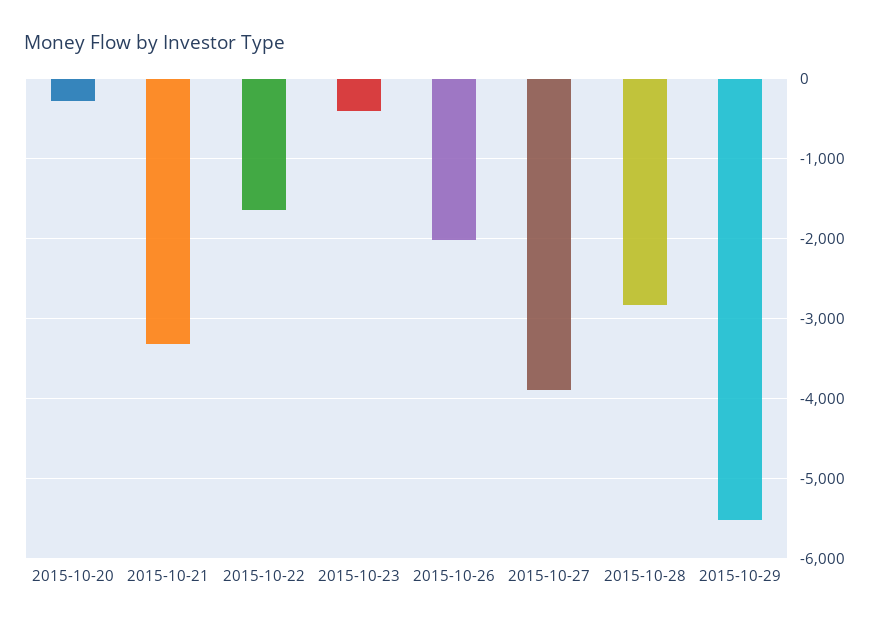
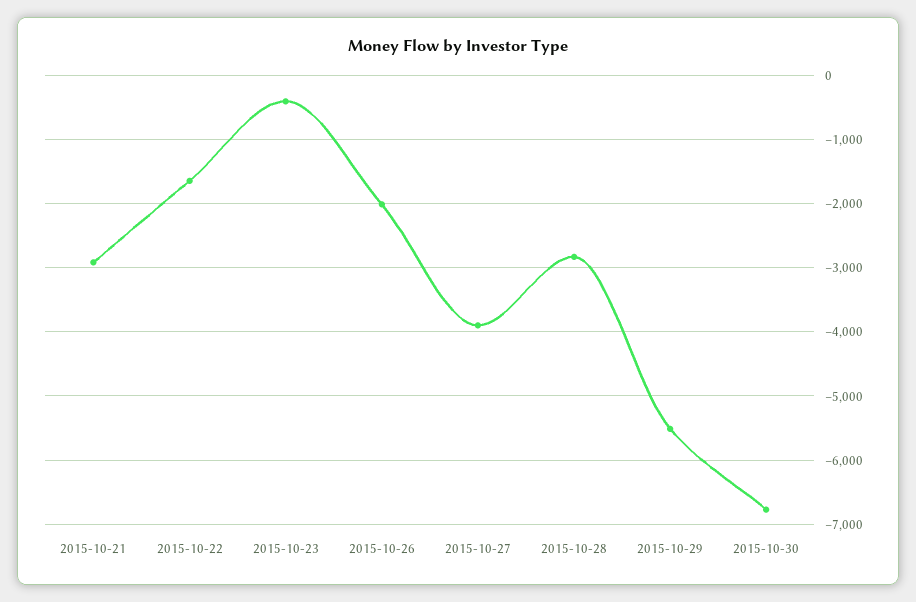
2015-10-20: -300 -> none
2015-10-21: -3300 -> -2900
2015-10-30: none -> -6800

